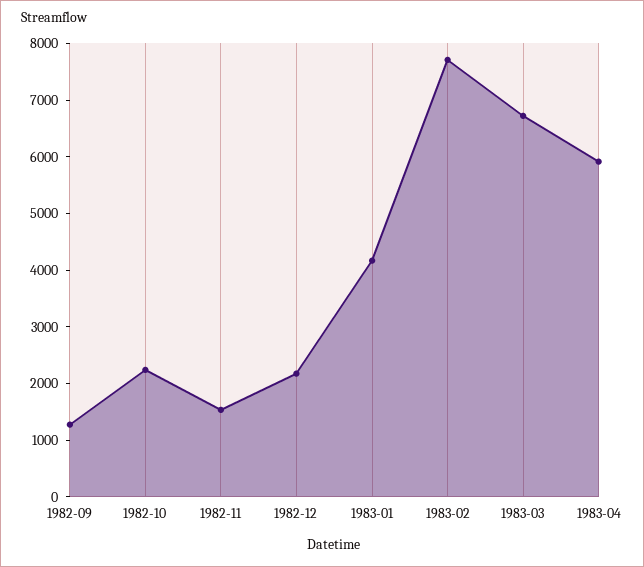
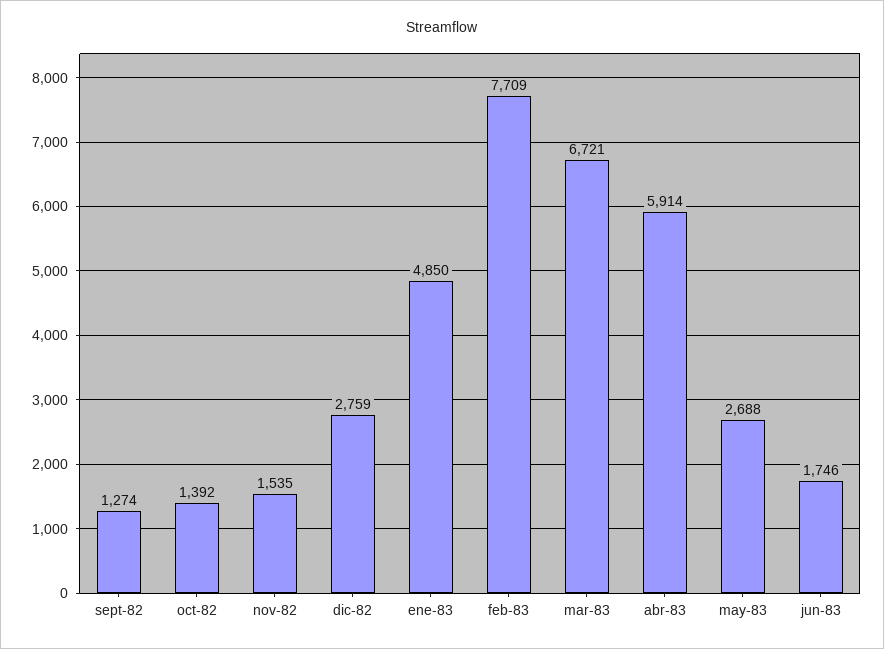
1982-10: 2200 -> 1392
1982-12: 2200 -> 2759
1983-01: 4200 -> 4850
may-83: none -> 2688
jun-83: none -> 1746

